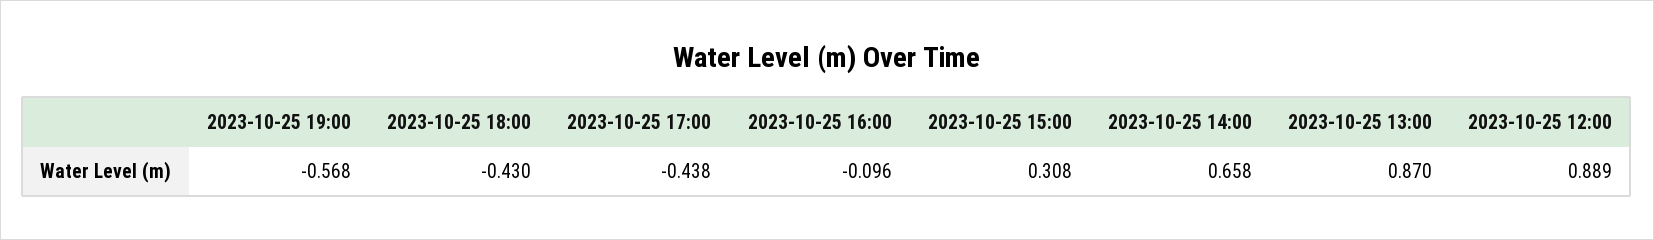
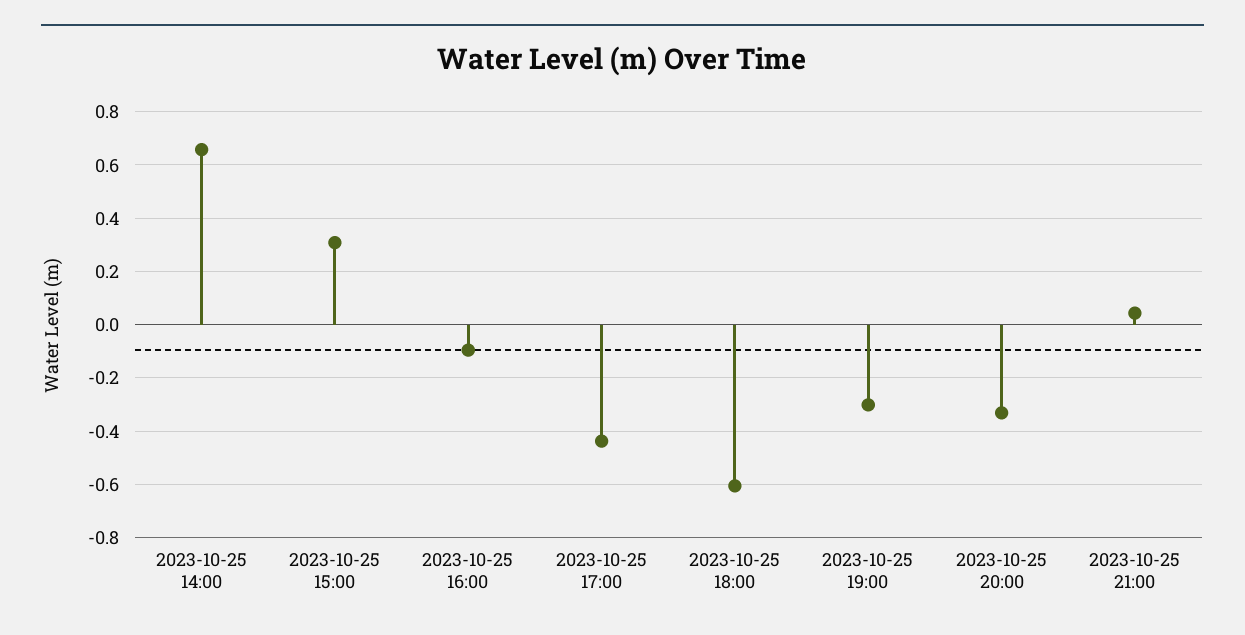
2023-10-25 19:00: -0.568 -> -0.3
2023-10-25 18:00: -0.43 -> -0.6
2023-10-25 13:00: 0.87 -> none
2023-10-25 12:00: 0.889 -> none
2023-10-25 20:00: none -> -0.325
2023-10-25 21:00: none -> 0.05

